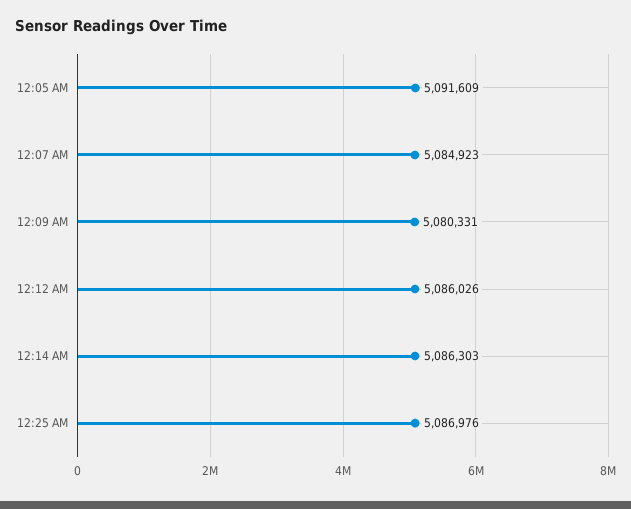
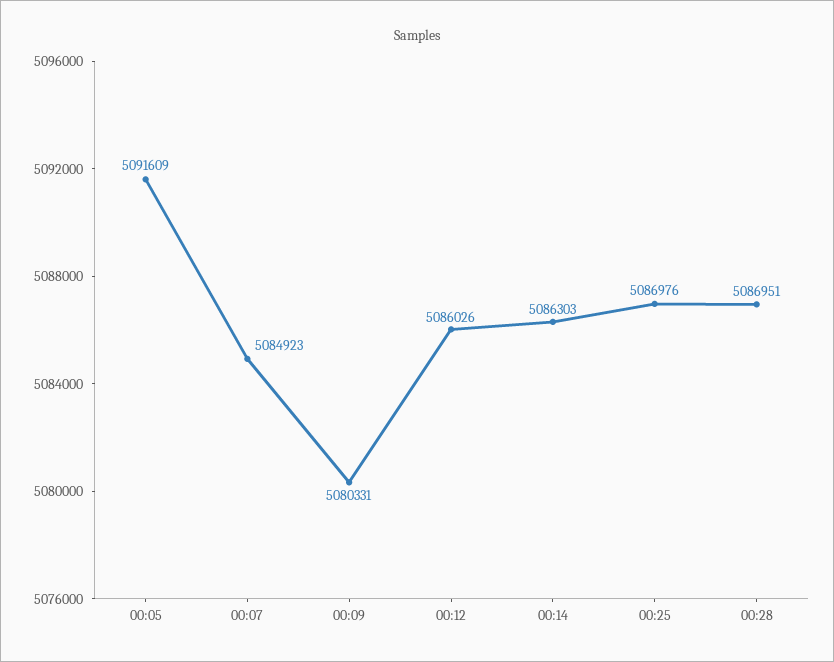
00:28: none -> 5086951

